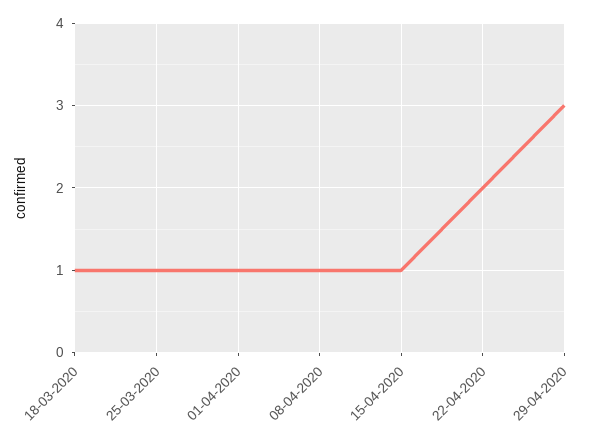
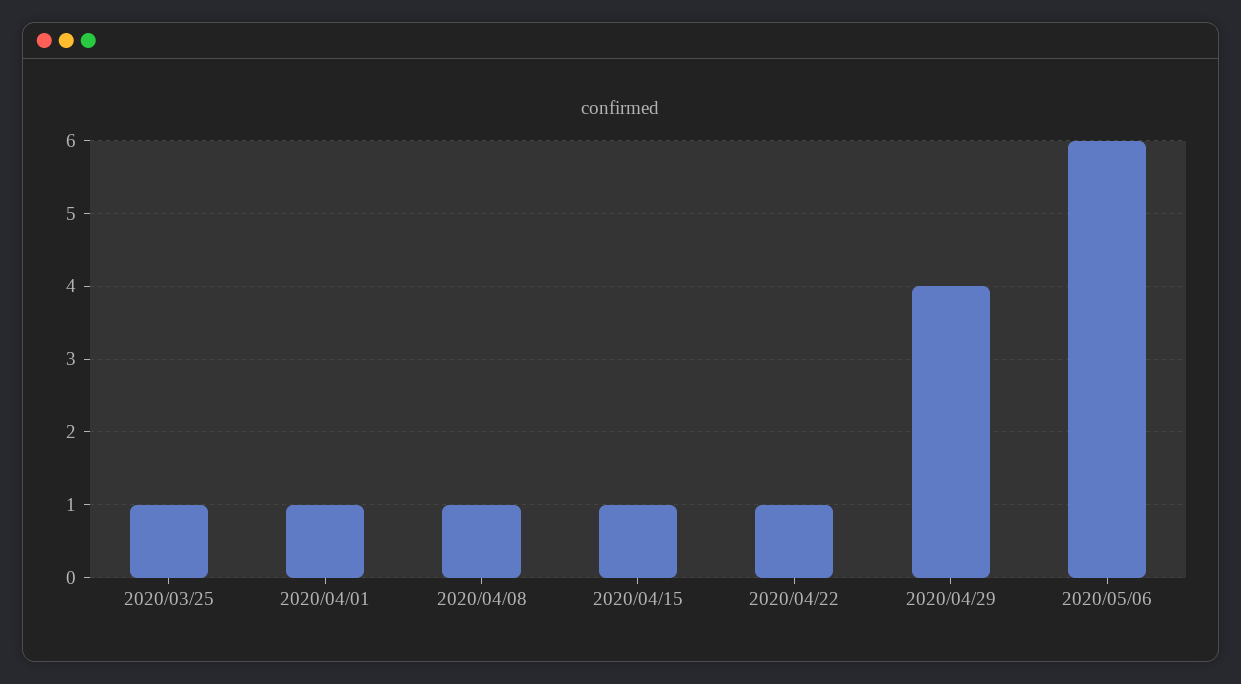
18-03-2020: 1 -> none
22-04-2020: 2 -> 1
29-04-2020: 3 -> 4
2020/05/06: none -> 6

